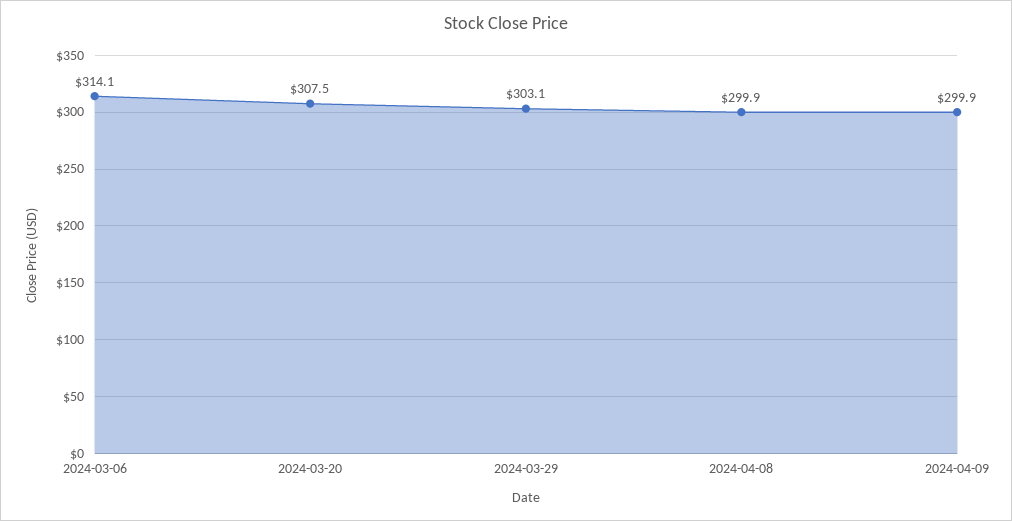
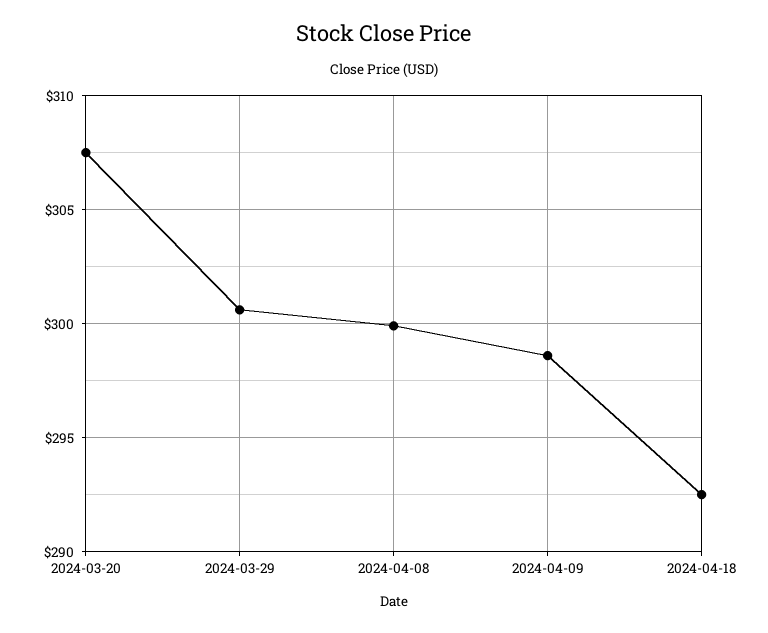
2024-03-06: 314.1 -> none
2024-03-29: 303.1 -> 300.5
2024-04-09: 299.9 -> 298.5
2024-04-18: none -> 292.5

